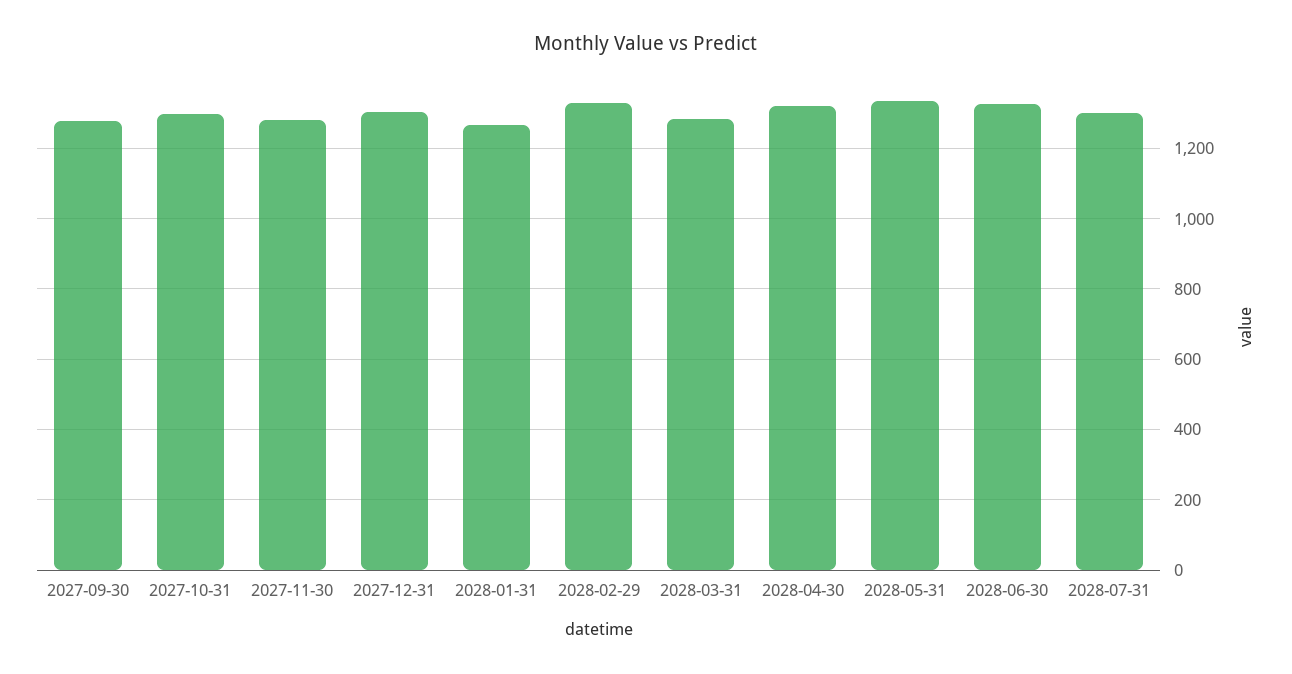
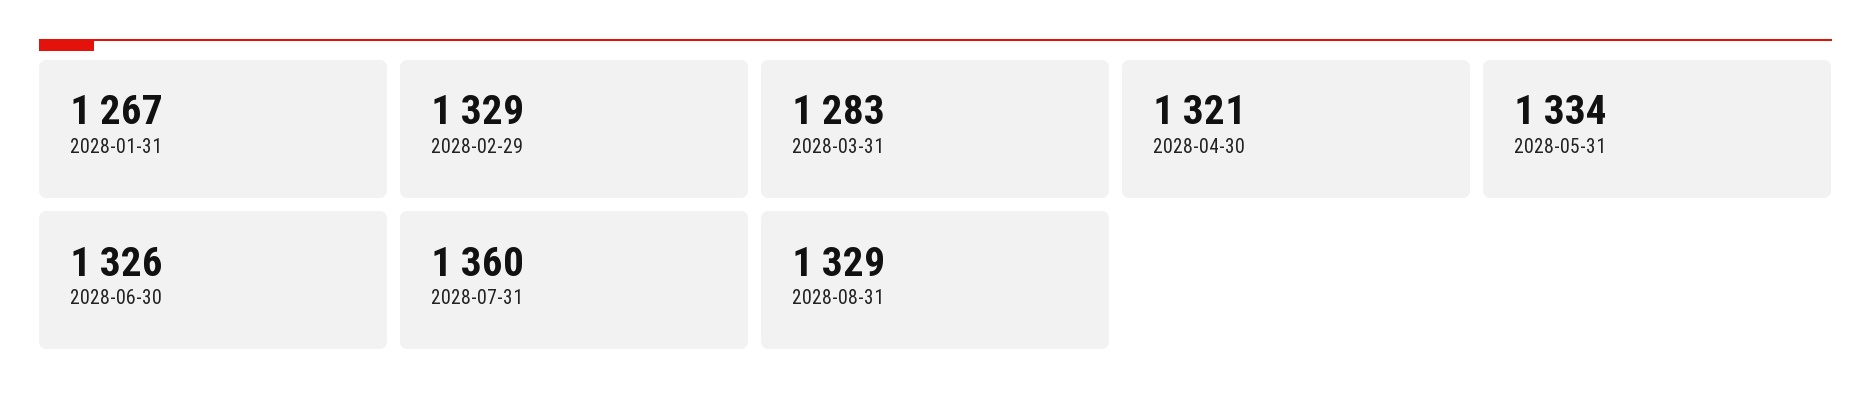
2027-09-30: 1280 -> none
2027-10-31: 1300 -> none
2027-11-30: 1280 -> none
2027-12-31: 1300 -> none
2028-07-31: 1300 -> 1360
2028-08-31: none -> 1329

